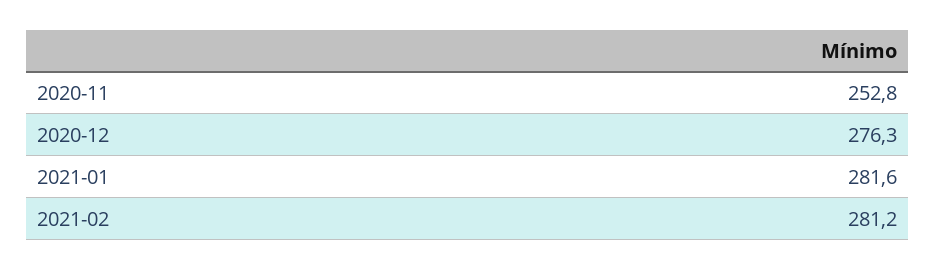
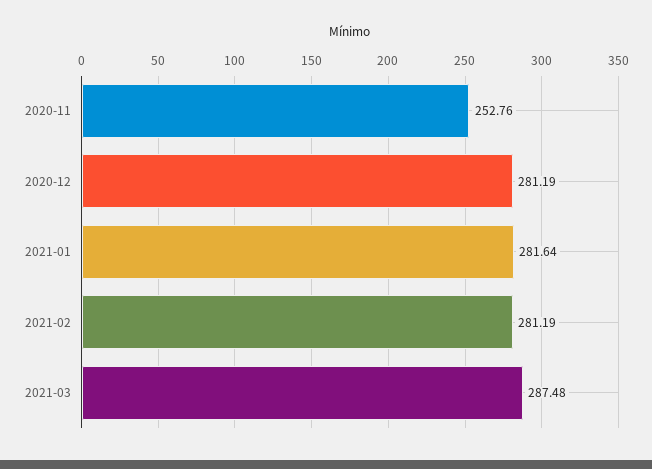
2020-12: 276.3 -> 281.19
2021-03: none -> 287.48

